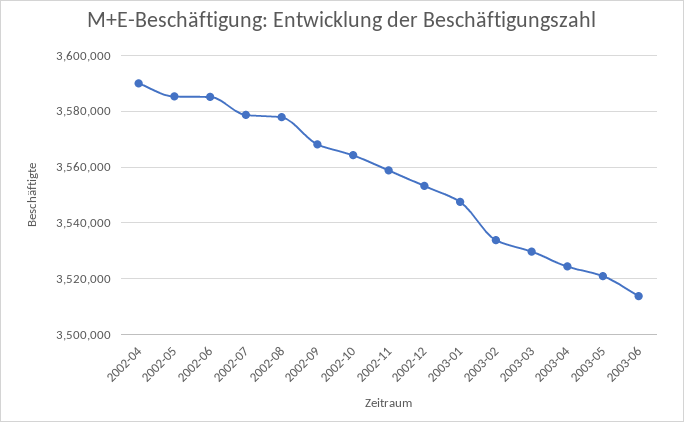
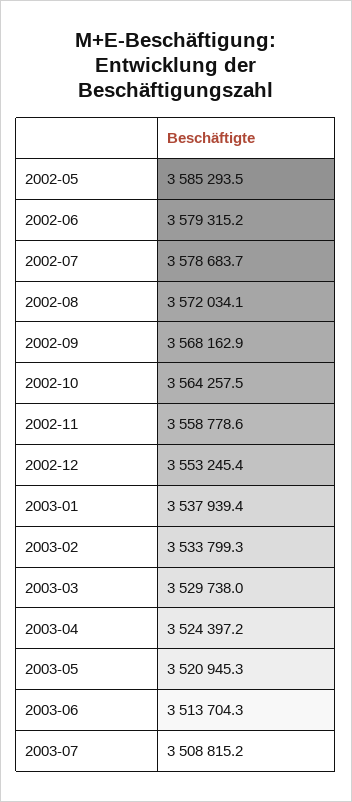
2002-04: 3590000 -> none
2002-06: 3585000 -> 3579315.2
2002-08: 3577500 -> 3572034.1
2003-01: 3547500 -> 3537939.4
2003-07: none -> 3508815.2

